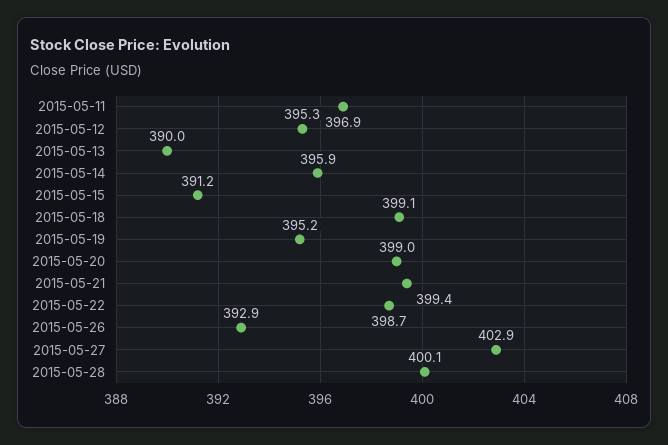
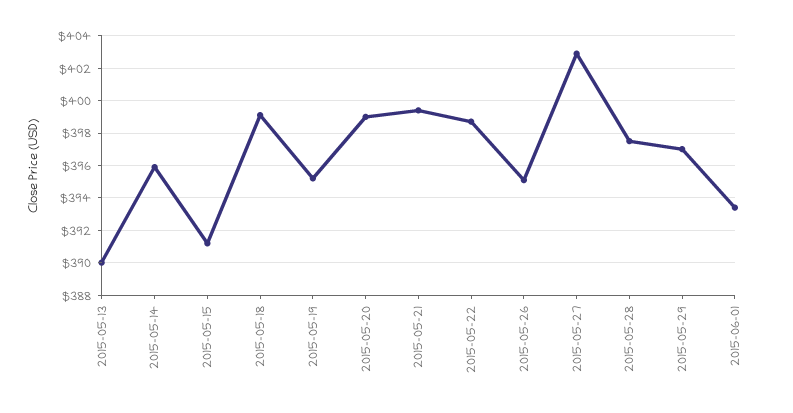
2015-05-11: 396.9 -> none
2015-05-12: 395.3 -> none
2015-05-26: 392.9 -> 395
2015-05-28: 400.1 -> 397.5
2015-05-29: none -> 397
2015-06-01: none -> 393.5

